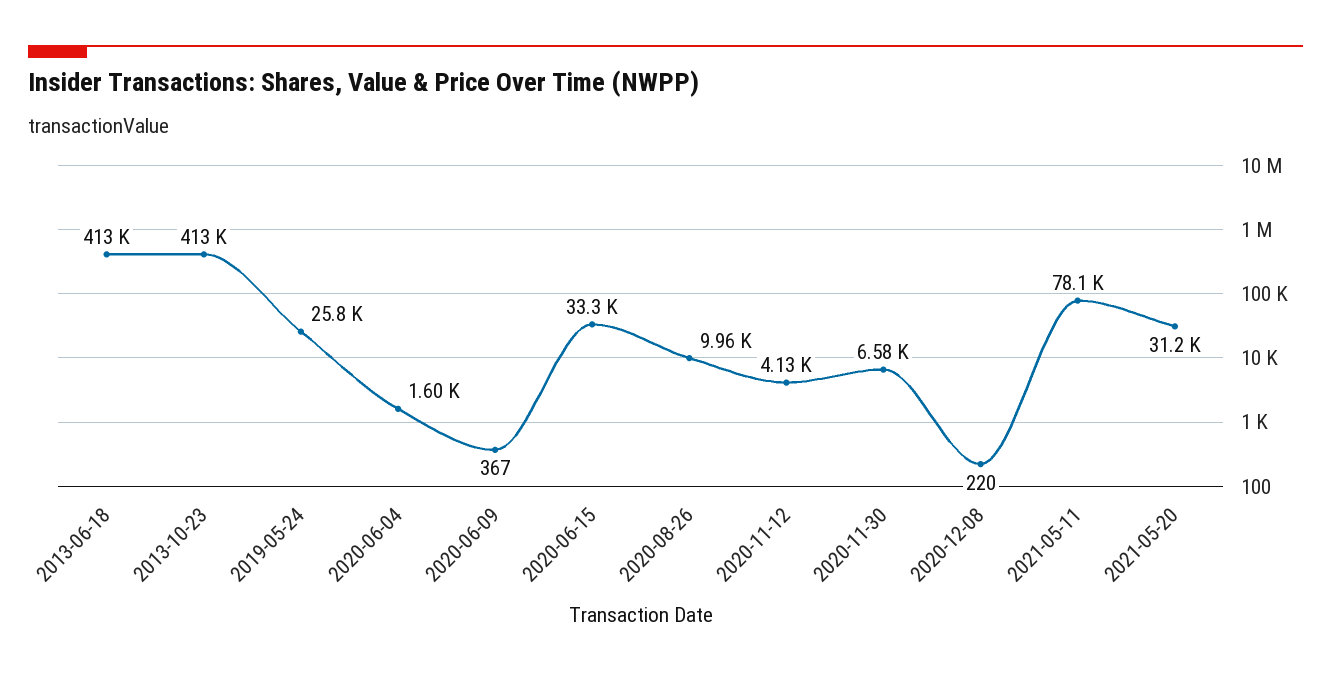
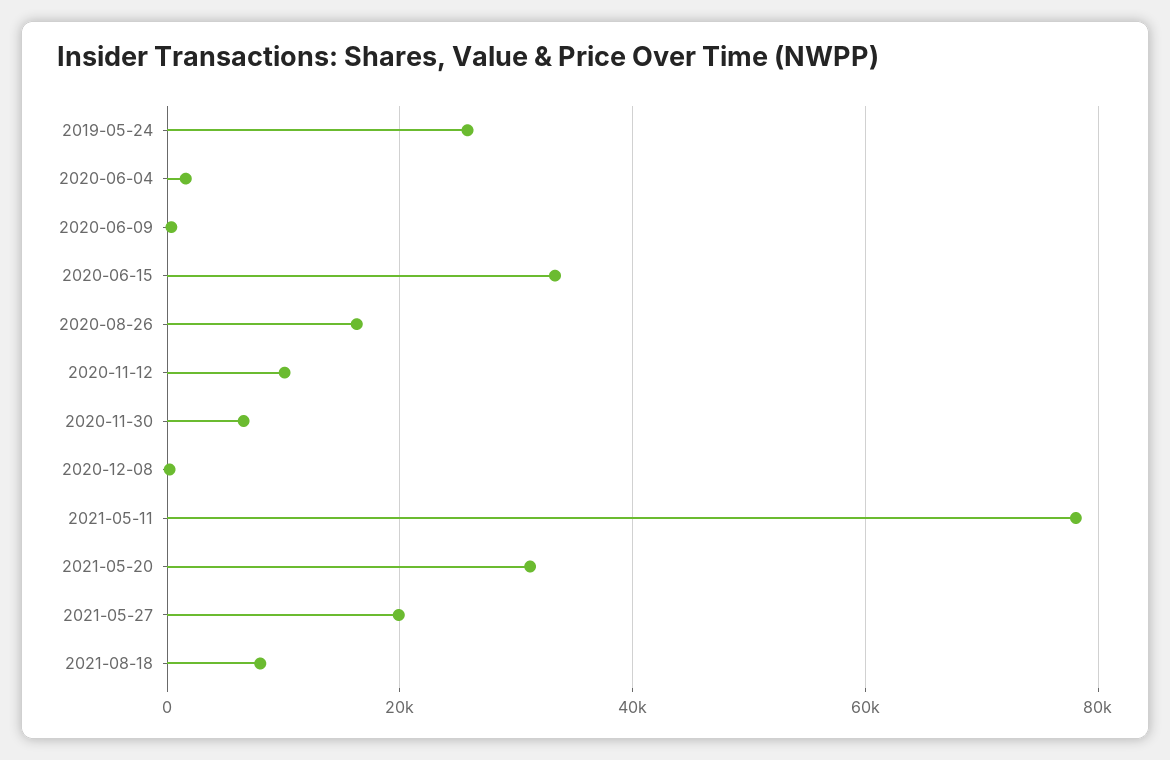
2013-06-18: 413000 -> none
2013-10-23: 413000 -> none
2020-08-26: 9960 -> 16000
2020-11-12: 4130 -> 10000
2021-05-27: none -> 20000
2021-08-18: none -> 8000

